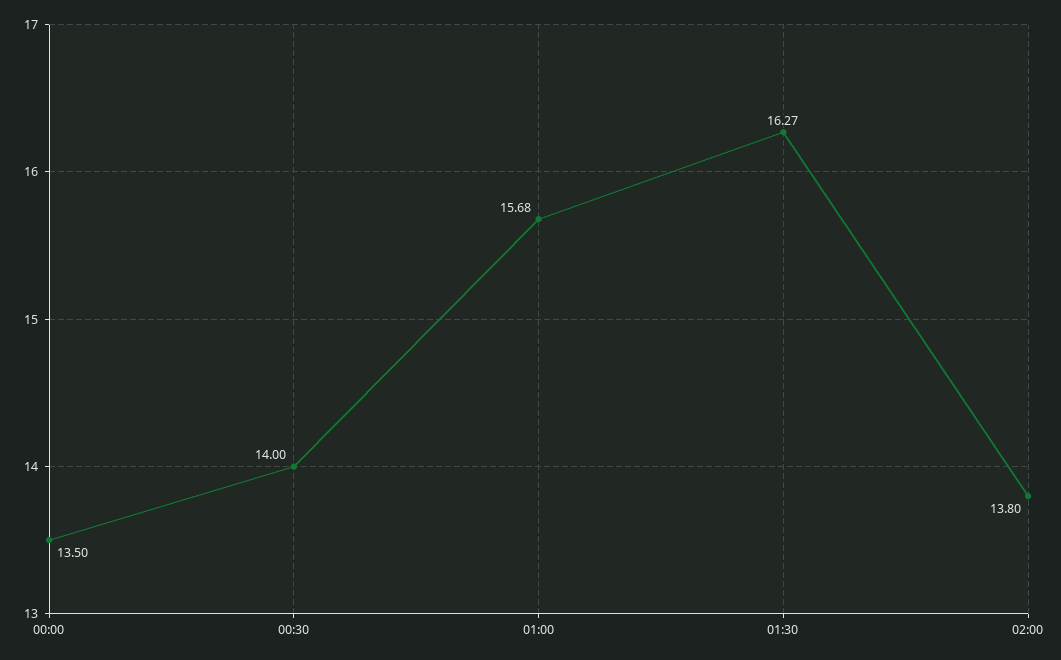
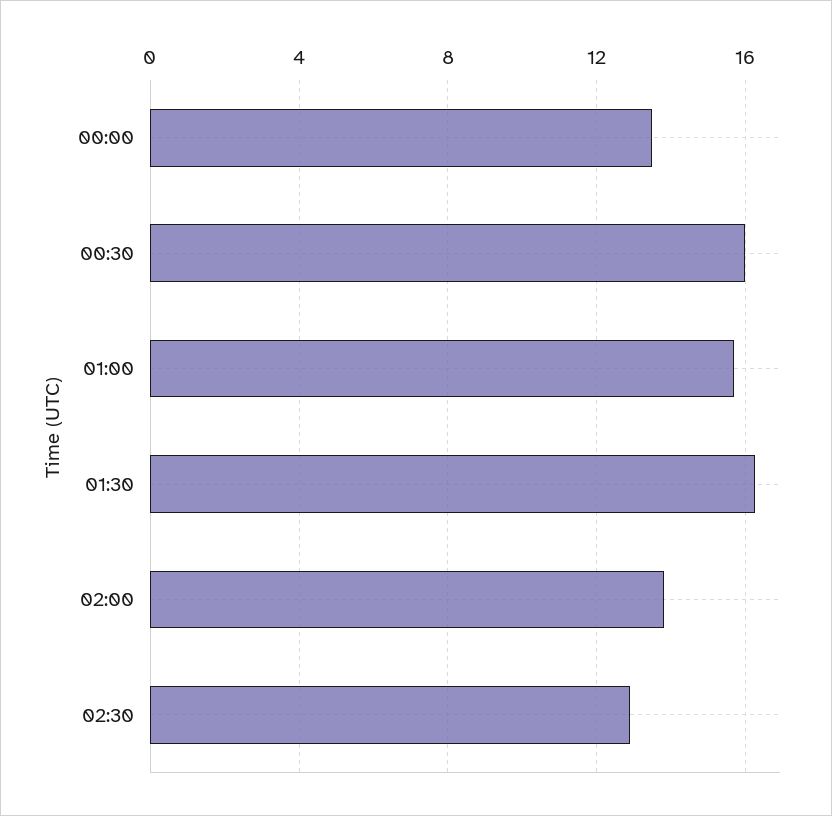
00:30: 14 -> 16
02:30: none -> 13

